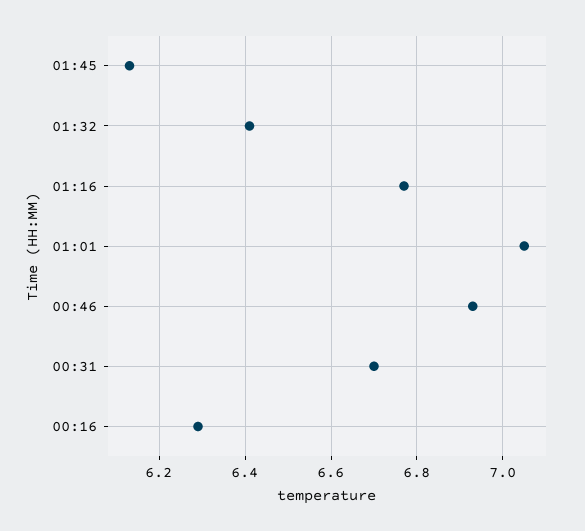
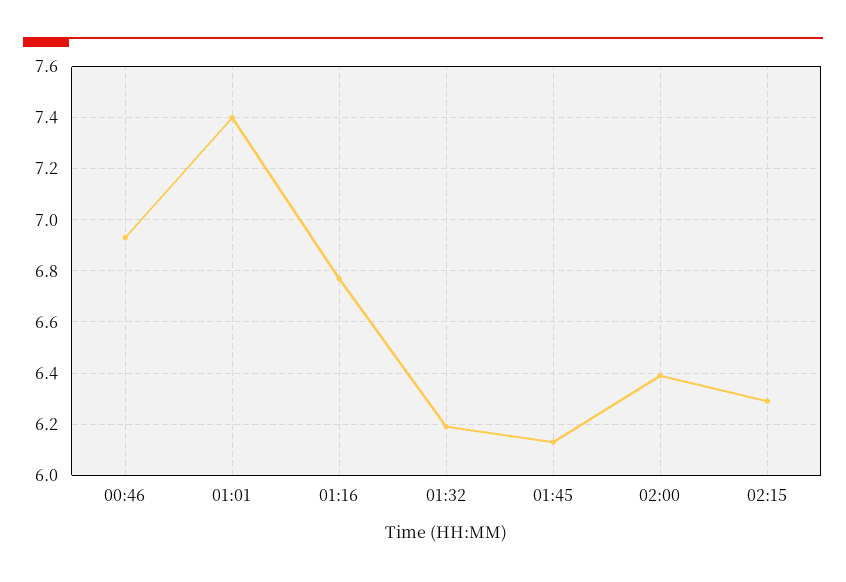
01:32: 6.4 -> 6.2
01:01: 7.05 -> 7.4
00:31: 6.7 -> none
00:16: 6.3 -> none
02:00: none -> 6.4
02:15: none -> 6.3

